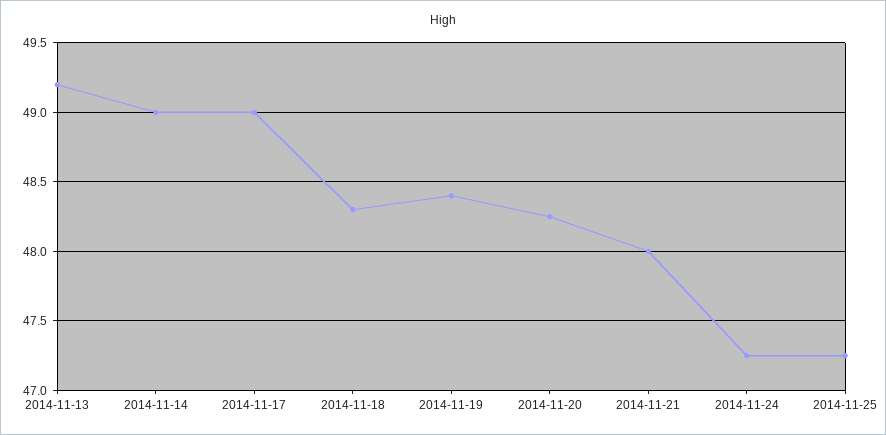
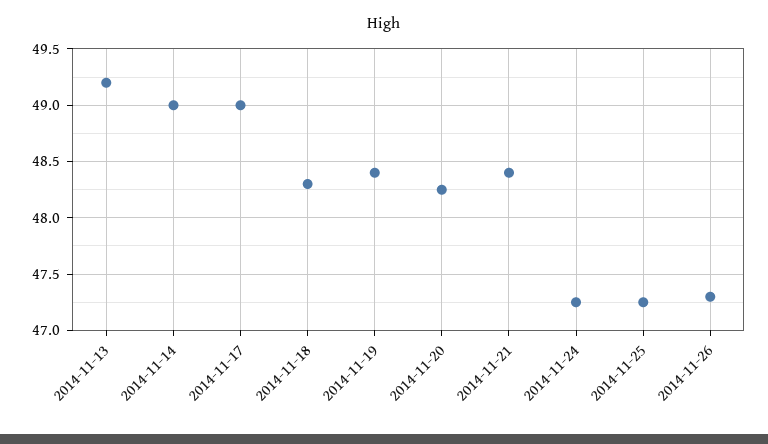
2014-11-21: 48 -> 48.4
2014-11-26: none -> 47.3

